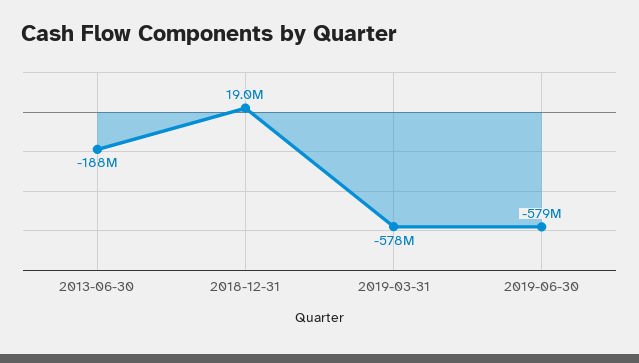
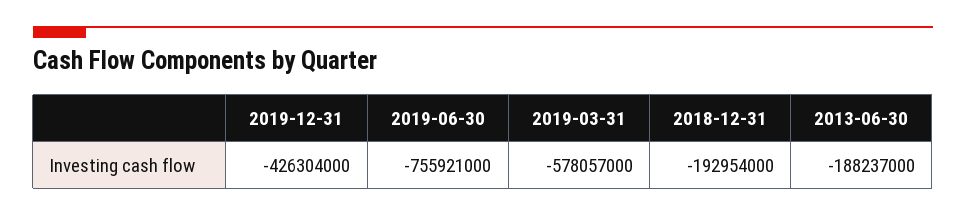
2018-12-31: 19000000 -> -192954000
2019-06-30: -579000000 -> -755921000
2019-12-31: none -> -426304000

